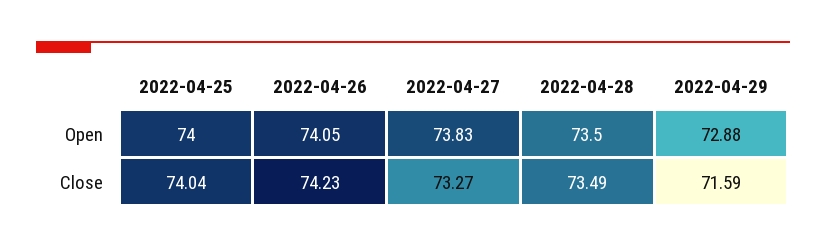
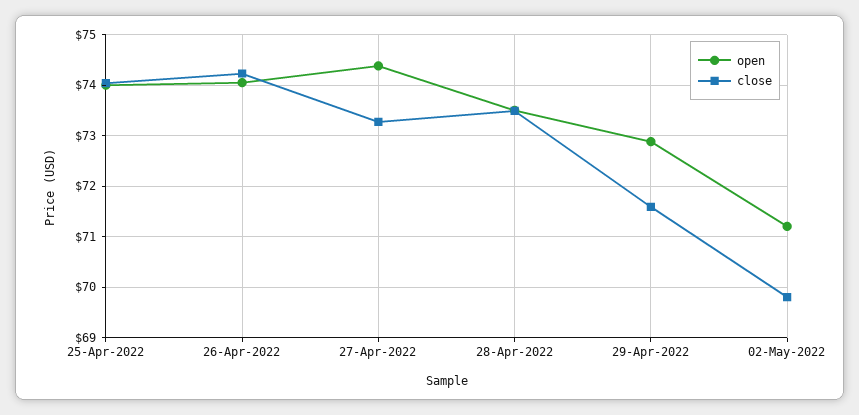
Open, 2022-04-27: 73.83 -> 74.4
Open, 02-May-2022: none -> 71.2
Close, 02-May-2022: none -> 69.8

